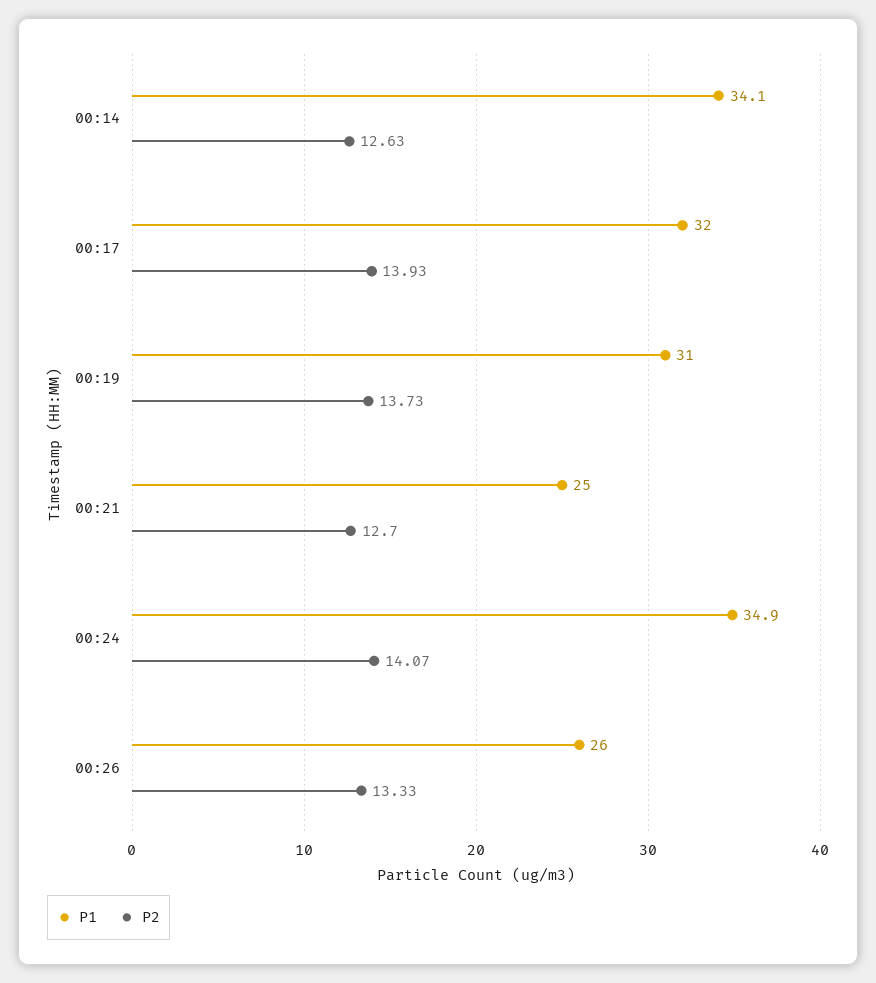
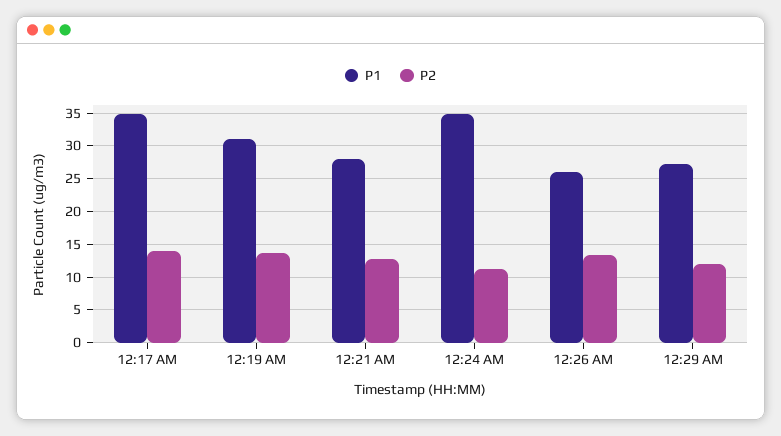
P1, 00:14: 34.1 -> none
P2, 00:14: 12.63 -> none
P1, 00:17: 32 -> 35
P1, 00:21: 25 -> 28
P2, 00:24: 14.07 -> 11
P1, 12:29 AM: none -> 27
P2, 12:29 AM: none -> 12

